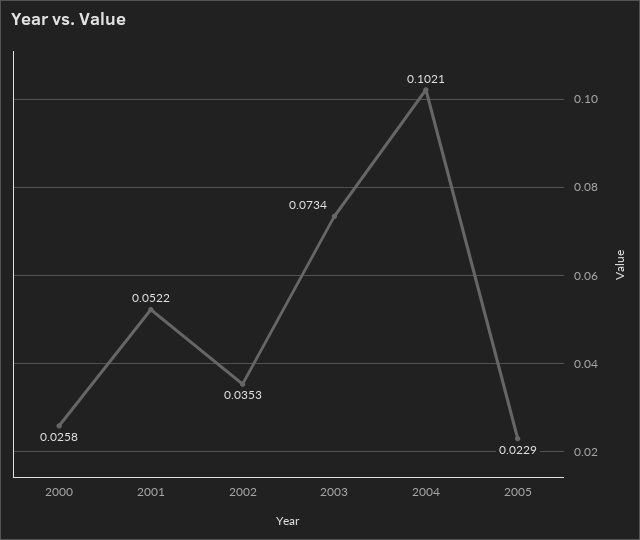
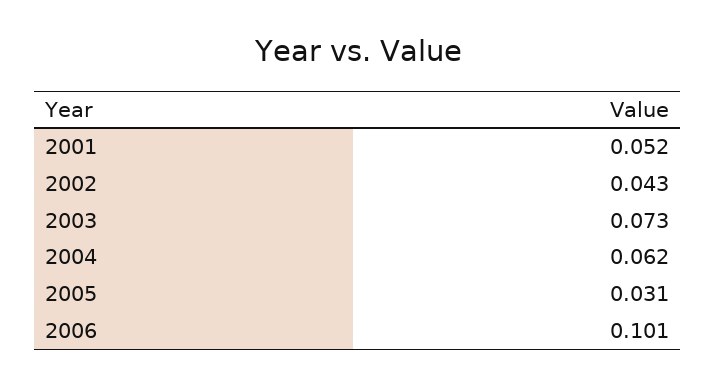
2000: 0.0258 -> none
2002: 0.0353 -> 0.043
2004: 0.1021 -> 0.062
2005: 0.0229 -> 0.031
2006: none -> 0.101

